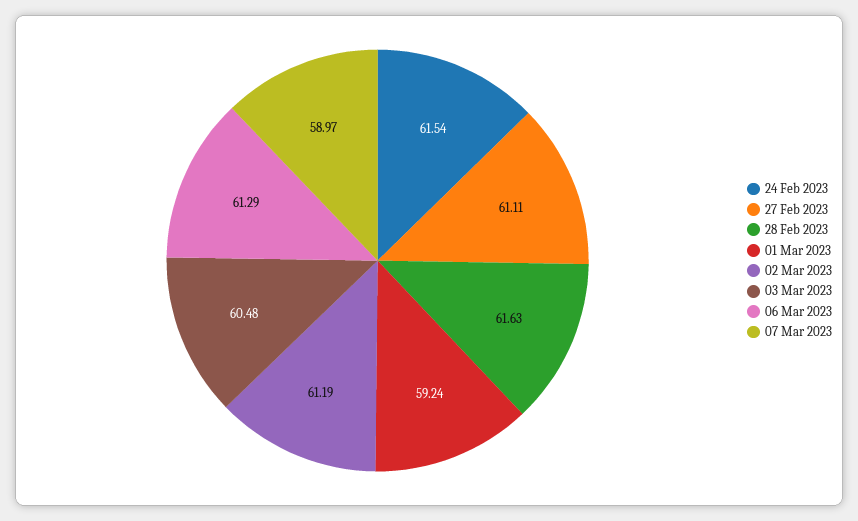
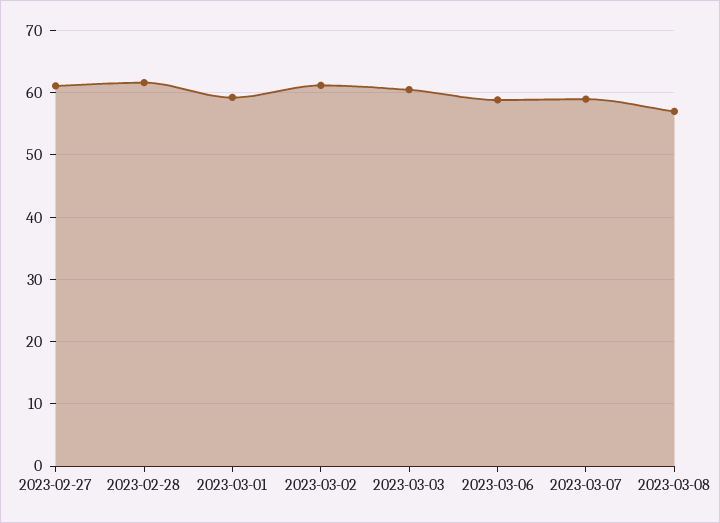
24 Feb 2023: 61.54 -> none
06 Mar 2023: 61.29 -> 59
2023-03-08: none -> 57

